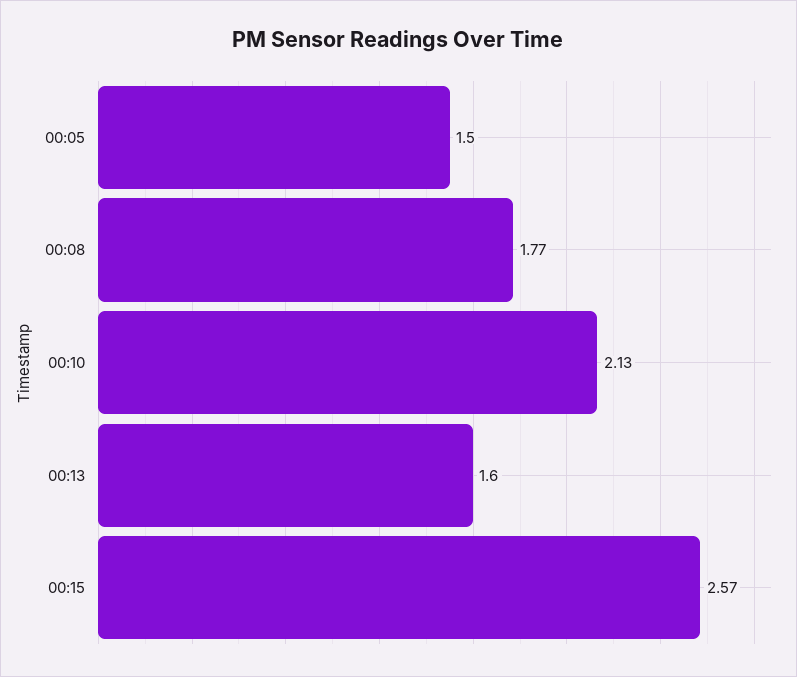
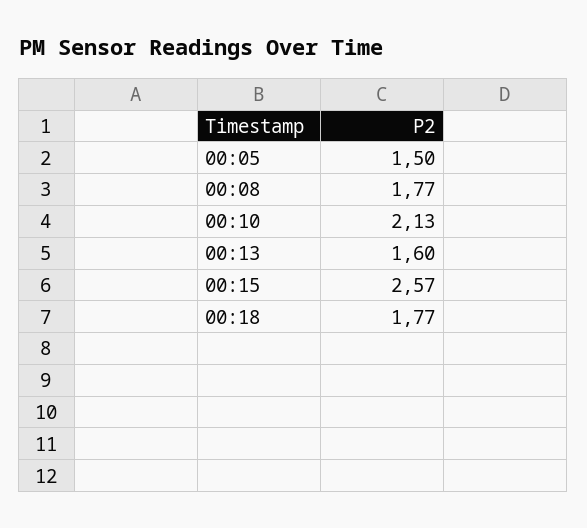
00:18: none -> 1.77

